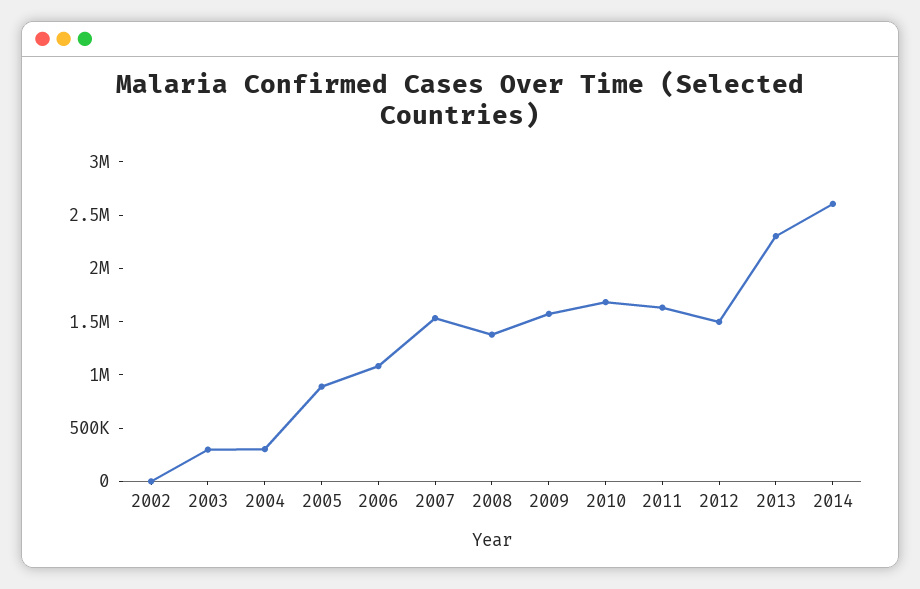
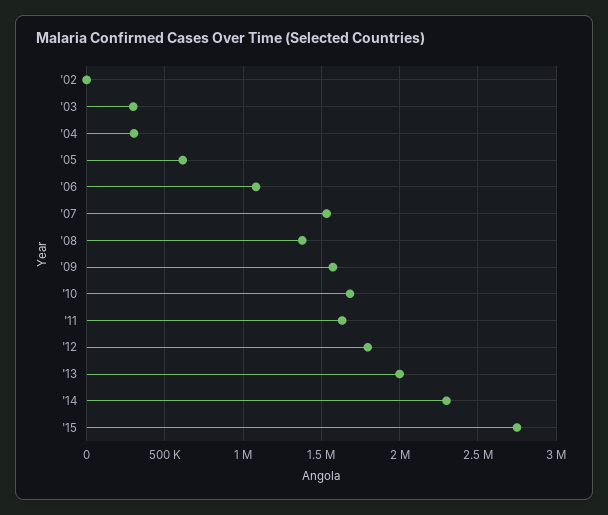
2005: 900000 -> 600000
2012: 1500000 -> 1800000
2013: 2300000 -> 2000000
2014: 2600000 -> 2300000
'15: none -> 2750000

